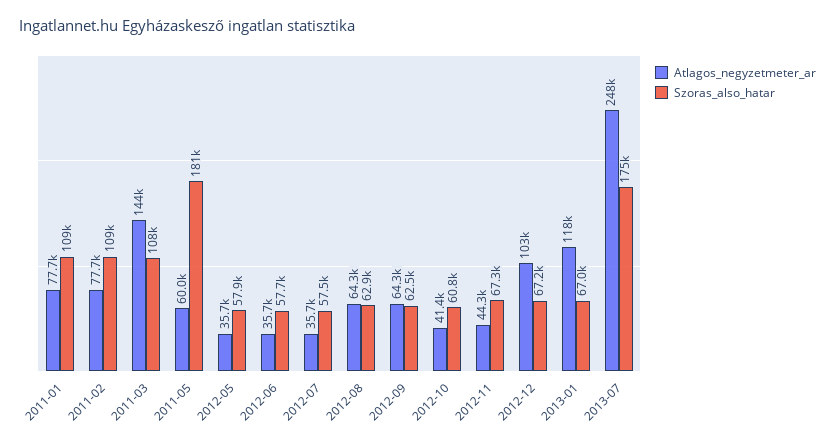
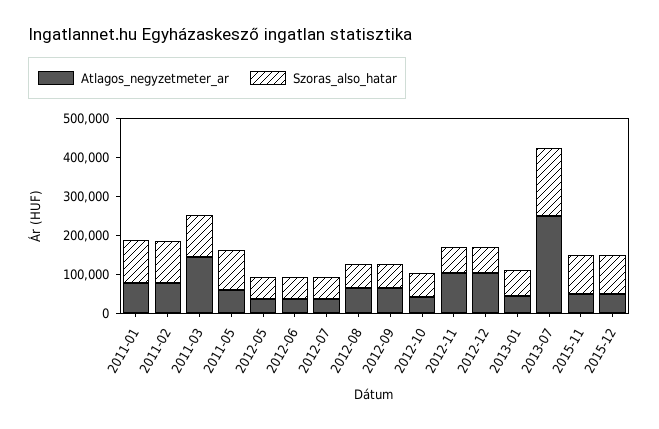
Szoras_also_hatar, 2011-05: 181000 -> 100000
Atlagos_negyzetmeter_ar, 2012-11: 44300 -> 100000
Atlagos_negyzetmeter_ar, 2013-01: 118000 -> 50000
Atlagos_negyzetmeter_ar, 2015-11: none -> 50000
Szoras_also_hatar, 2015-11: none -> 100000
Atlagos_negyzetmeter_ar, 2015-12: none -> 50000
Szoras_also_hatar, 2015-12: none -> 100000

